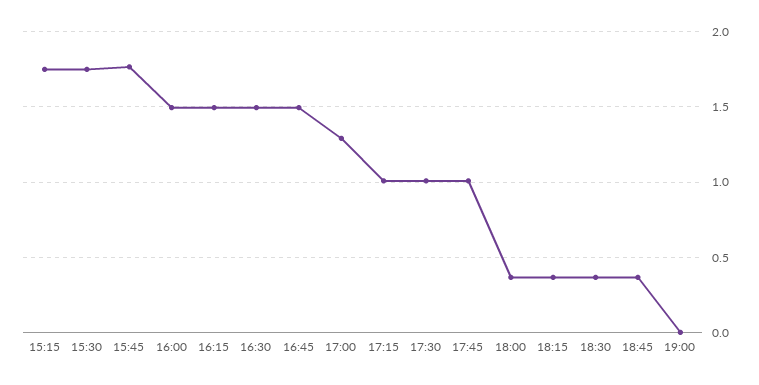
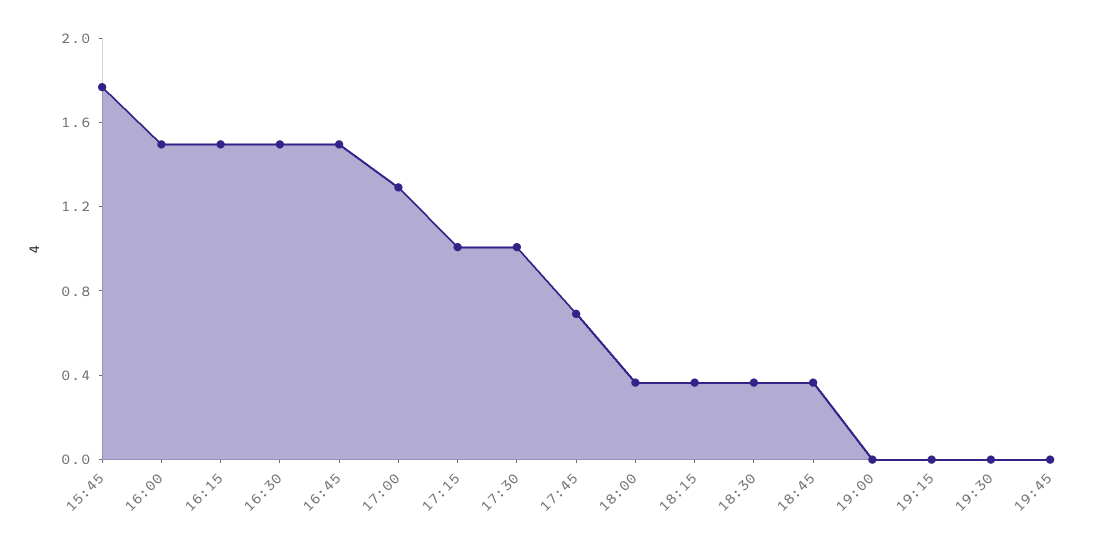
15:15: 1.75 -> none
15:30: 1.75 -> none
17:45: 1 -> 0.7
19:15: none -> 0
19:30: none -> 0
19:45: none -> 0

